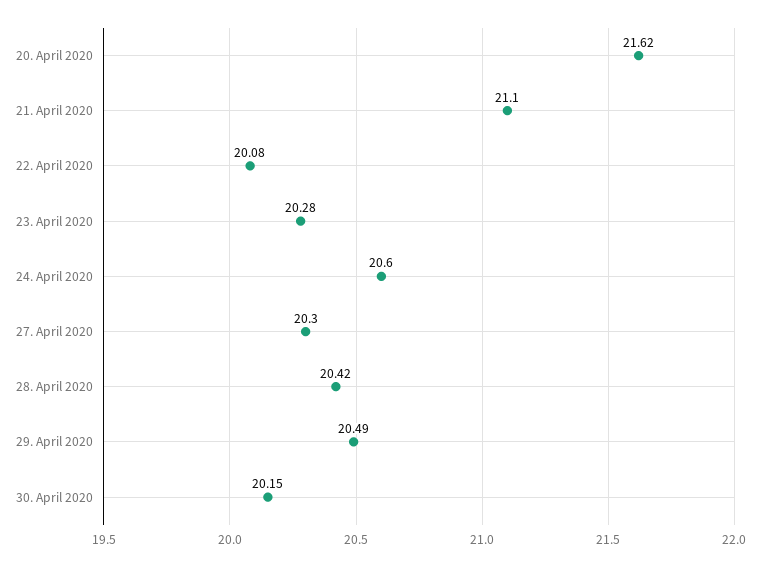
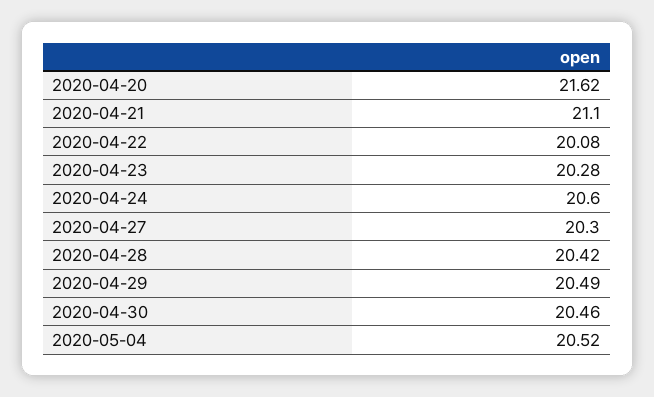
30. April 2020: 20.15 -> 20.46
2020-05-04: none -> 20.52

